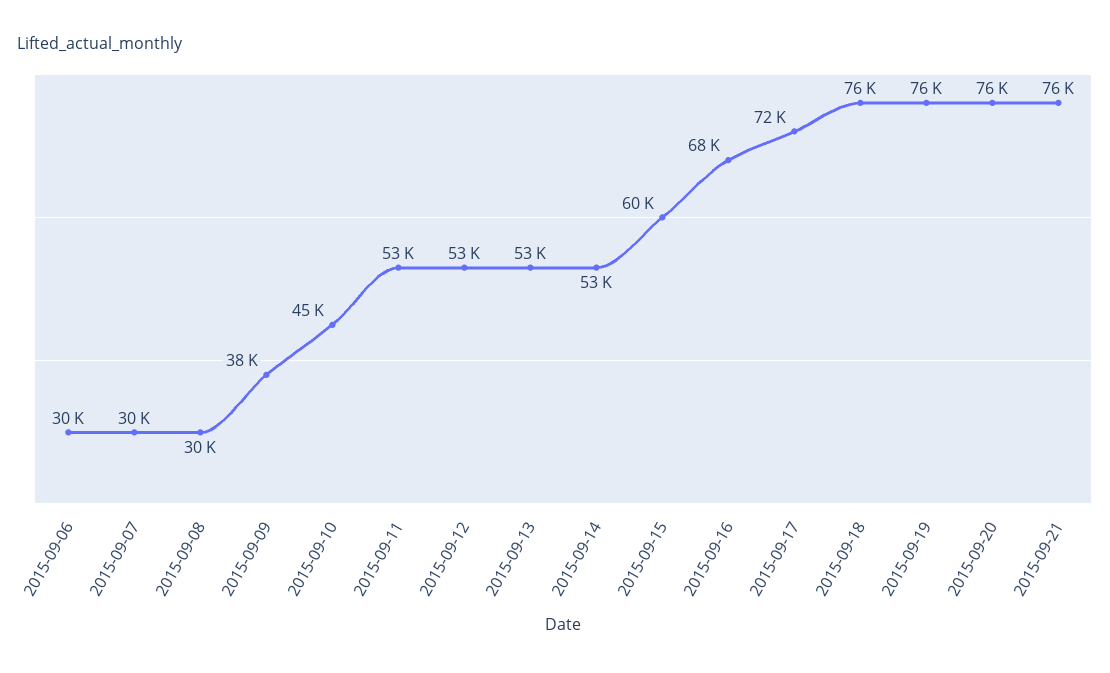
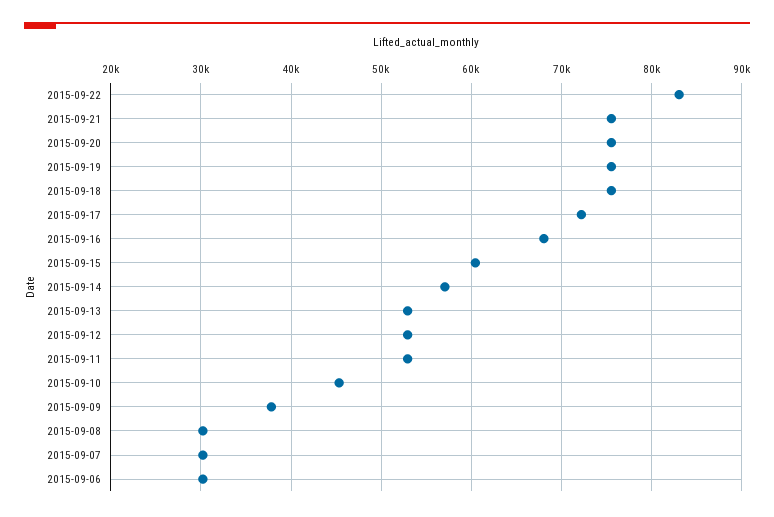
2015-09-14: 53000 -> 57000
2015-09-22: none -> 83000

